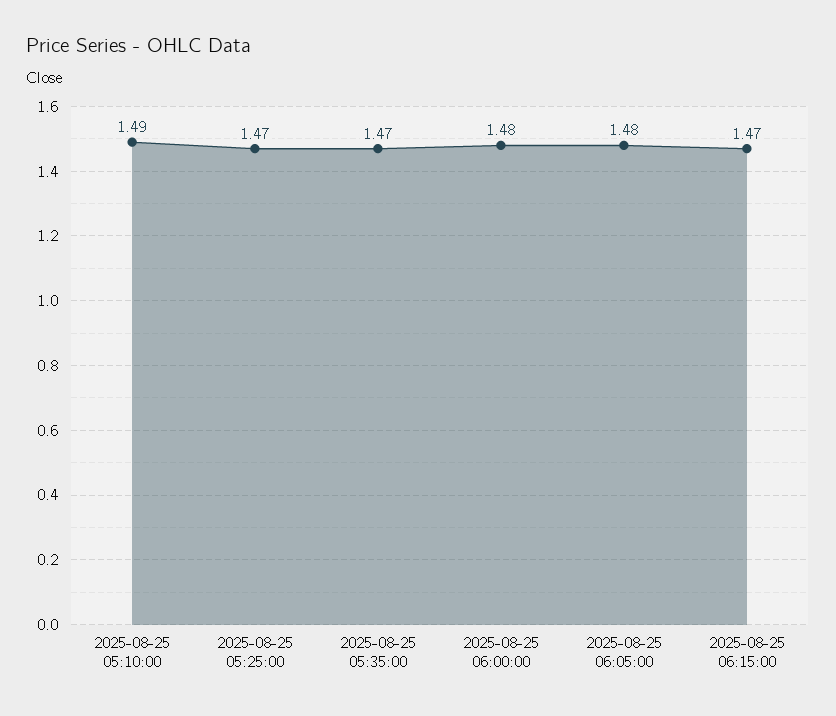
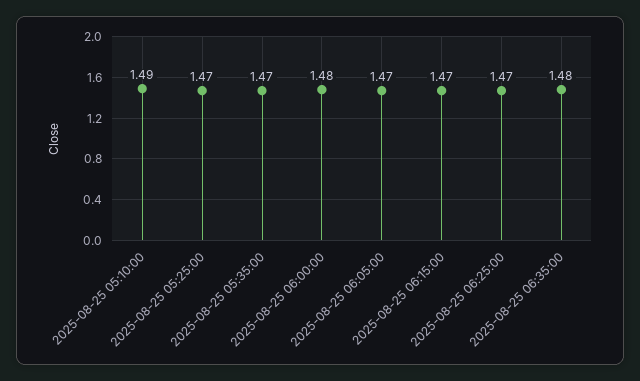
2025-08-25 06:05:00: 1.48 -> 1.47
2025-08-25 06:25:00: none -> 1.47
2025-08-25 06:35:00: none -> 1.48

